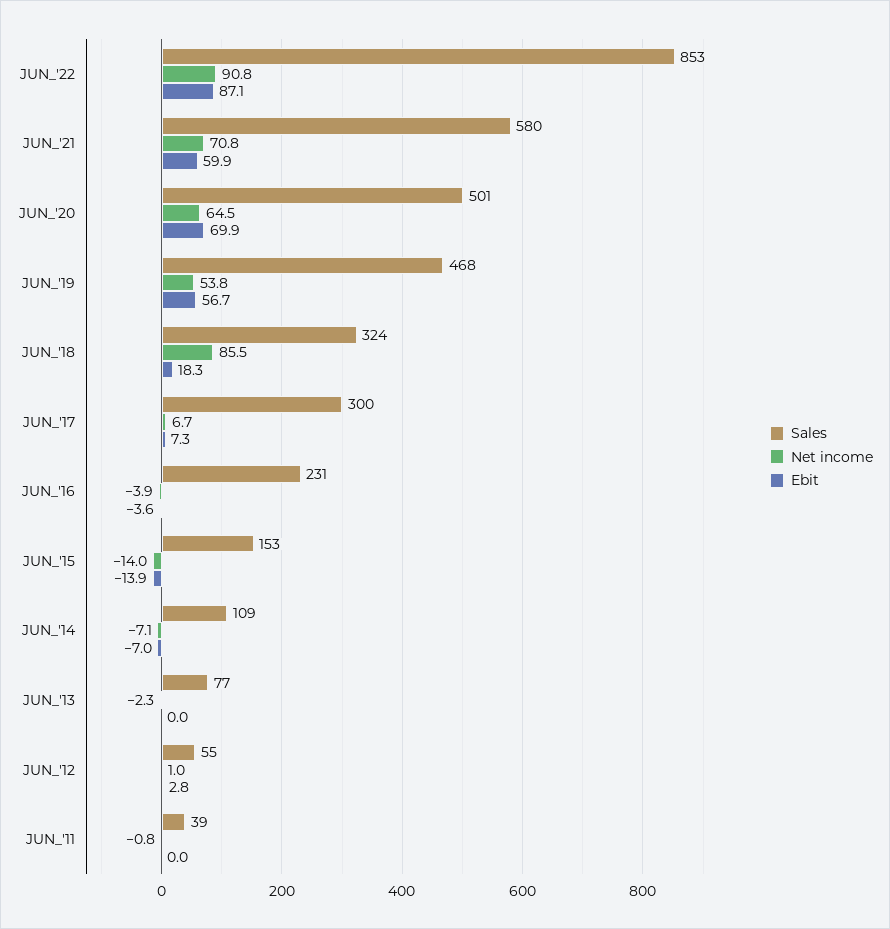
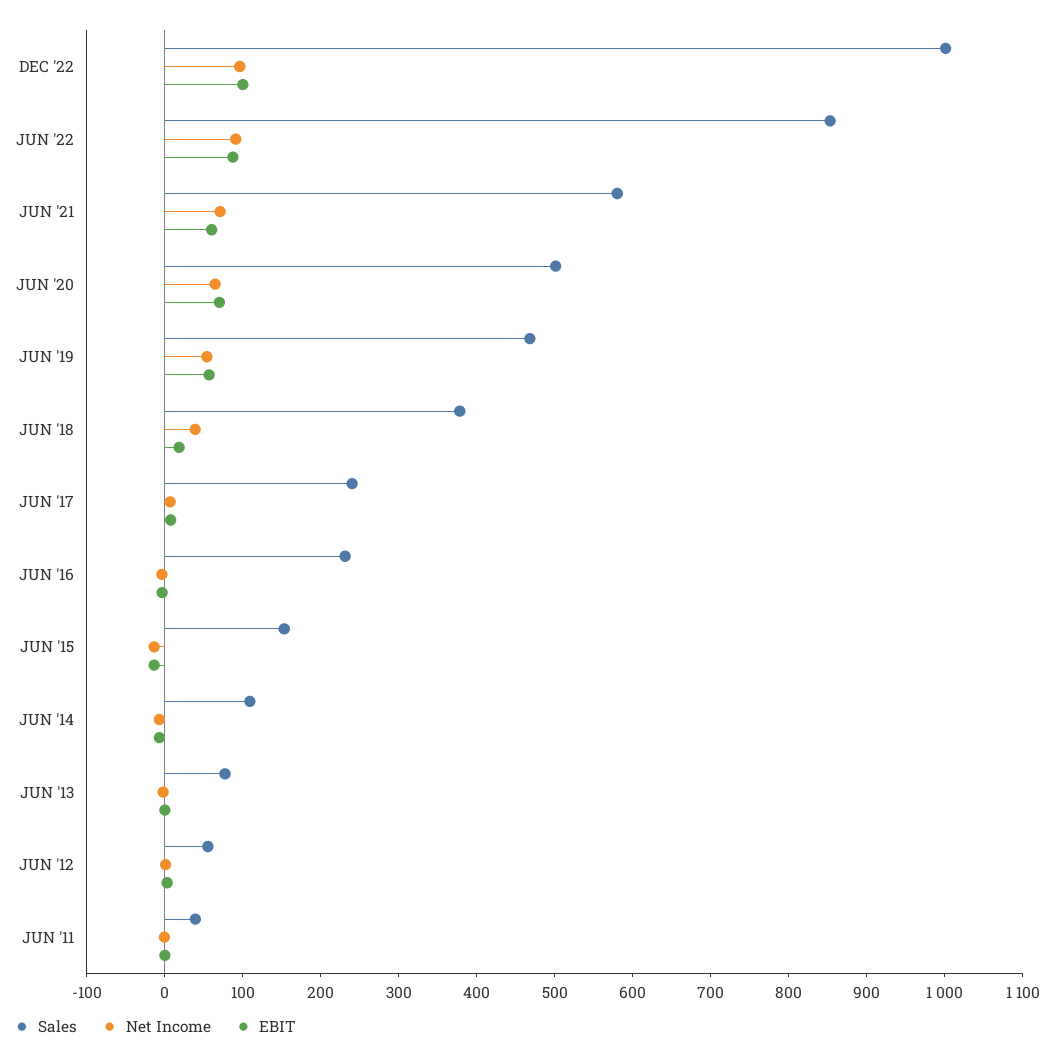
Sales, JUN_'18: 324 -> 380
Net income, JUN_'18: 85.5 -> 40
Sales, JUN_'17: 300 -> 240
Sales, DEC '22: none -> 1000
Net income, DEC '22: none -> 100
Ebit, DEC '22: none -> 100

